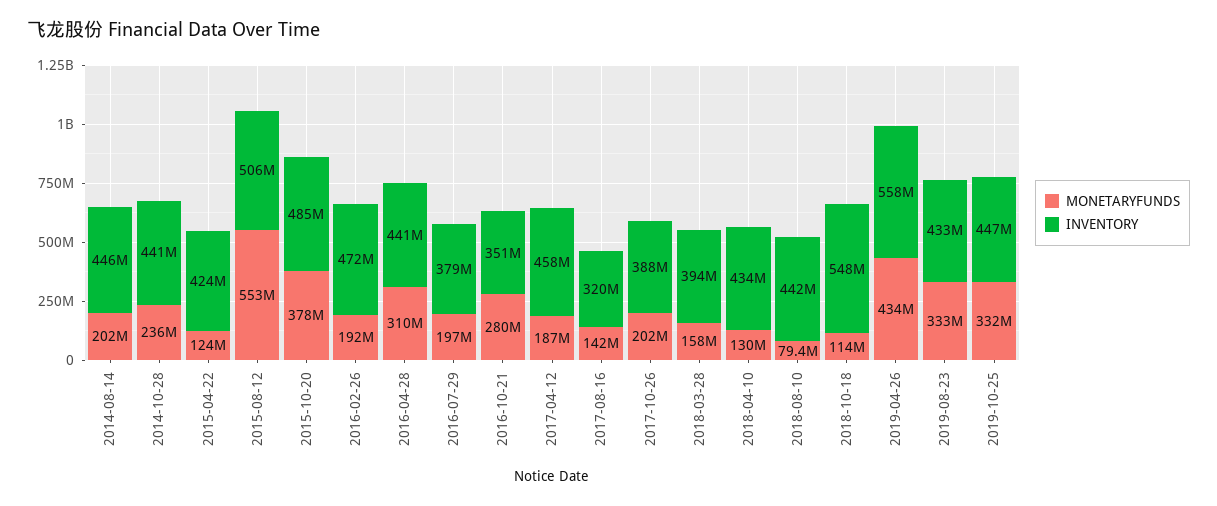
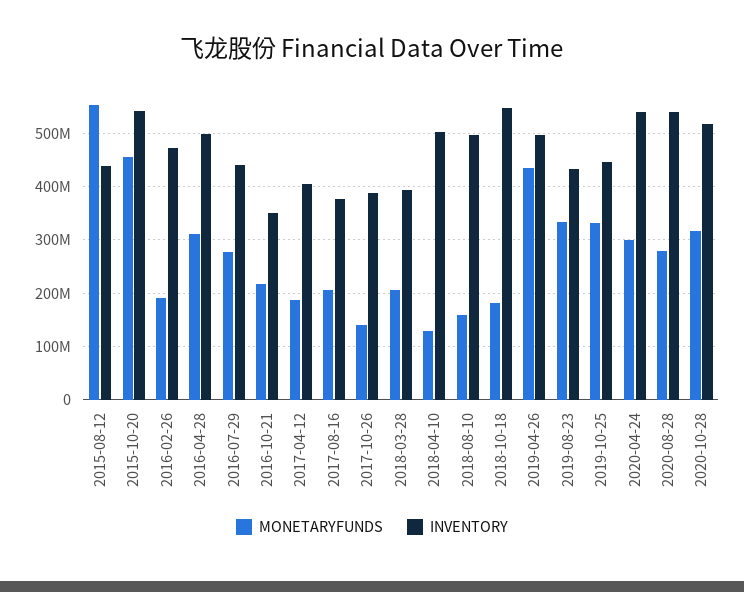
MONETARYFUNDS, 2014-08-14: 202000000 -> none
INVENTORY, 2014-08-14: 446000000 -> none
MONETARYFUNDS, 2014-10-28: 236000000 -> none
INVENTORY, 2014-10-28: 441000000 -> none
MONETARYFUNDS, 2015-04-22: 124000000 -> none
INVENTORY, 2015-04-22: 424000000 -> none
INVENTORY, 2015-08-12: 506000000 -> 440000000
MONETARYFUNDS, 2015-10-20: 378000000 -> 460000000
INVENTORY, 2015-10-20: 485000000 -> 540000000
INVENTORY, 2016-04-28: 441000000 -> 500000000
MONETARYFUNDS, 2016-07-29: 197000000 -> 280000000
INVENTORY, 2016-07-29: 379000000 -> 440000000
MONETARYFUNDS, 2016-10-21: 280000000 -> 220000000
INVENTORY, 2017-04-12: 458000000 -> 400000000
MONETARYFUNDS, 2017-08-16: 142000000 -> 200000000
INVENTORY, 2017-08-16: 320000000 -> 380000000
MONETARYFUNDS, 2017-10-26: 202000000 -> 140000000
MONETARYFUNDS, 2018-03-28: 158000000 -> 200000000
INVENTORY, 2018-04-10: 434000000 -> 500000000
MONETARYFUNDS, 2018-08-10: 79400000 -> 160000000
INVENTORY, 2018-08-10: 442000000 -> 500000000
MONETARYFUNDS, 2018-10-18: 114000000 -> 180000000
INVENTORY, 2019-04-26: 558000000 -> 500000000
MONETARYFUNDS, 2020-04-24: none -> 300000000
INVENTORY, 2020-04-24: none -> 540000000
MONETARYFUNDS, 2020-08-28: none -> 280000000
INVENTORY, 2020-08-28: none -> 540000000
MONETARYFUNDS, 2020-10-28: none -> 320000000
INVENTORY, 2020-10-28: none -> 520000000

